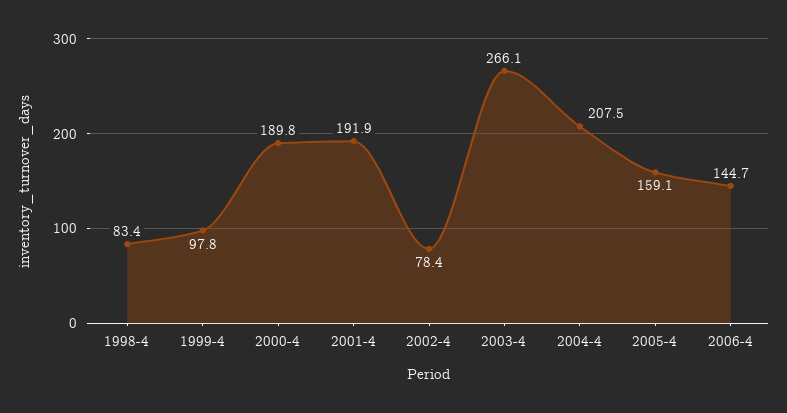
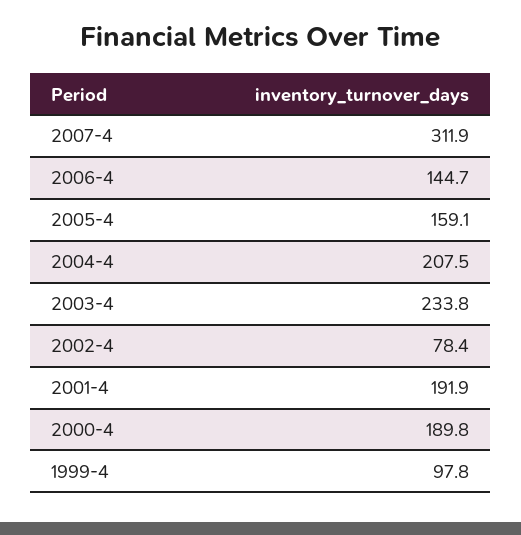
1998-4: 83.4 -> none
2003-4: 266.1 -> 233.8
2007-4: none -> 311.9

